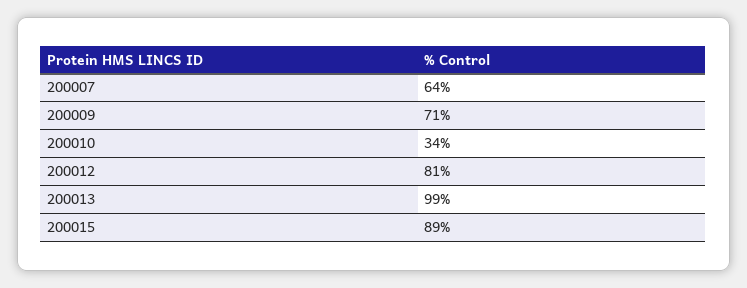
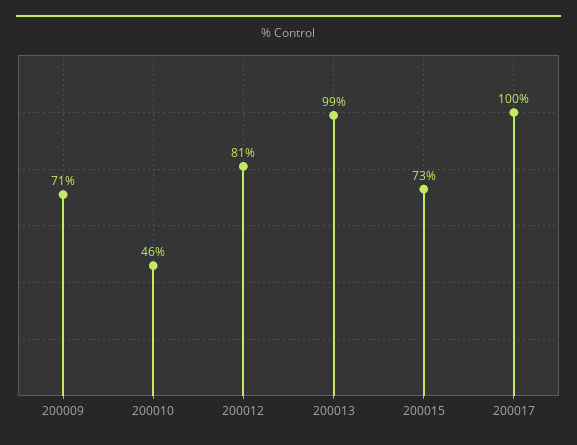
200007: 64 -> none
200010: 34 -> 46
200015: 89 -> 73
200017: none -> 100

